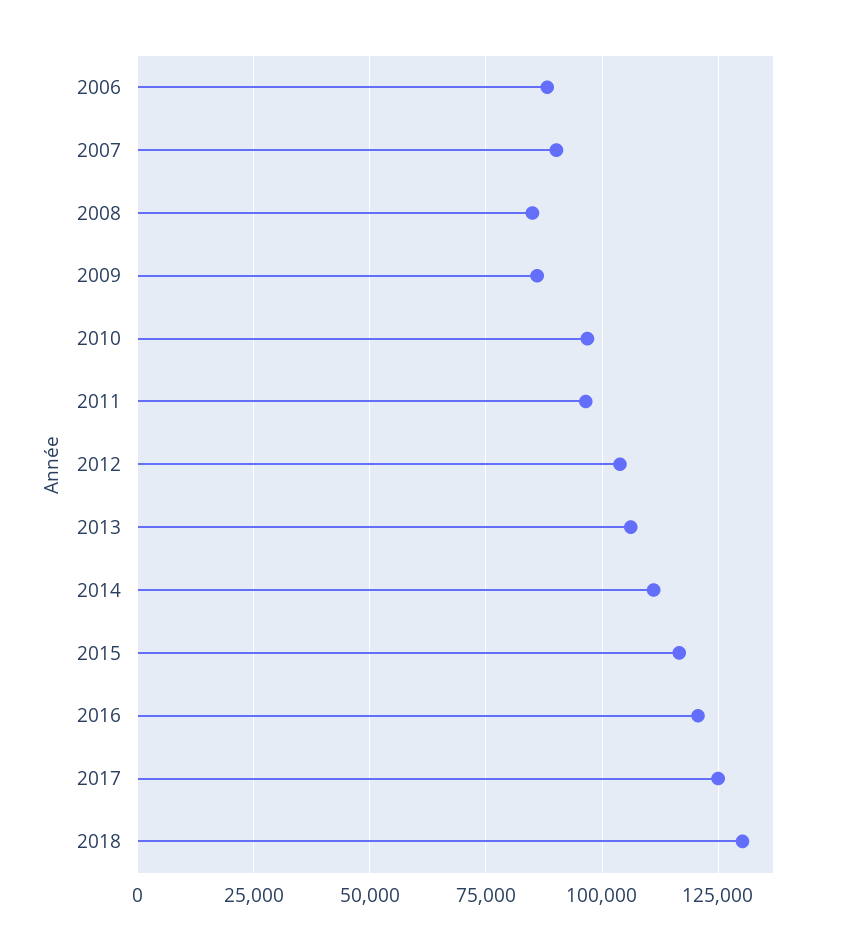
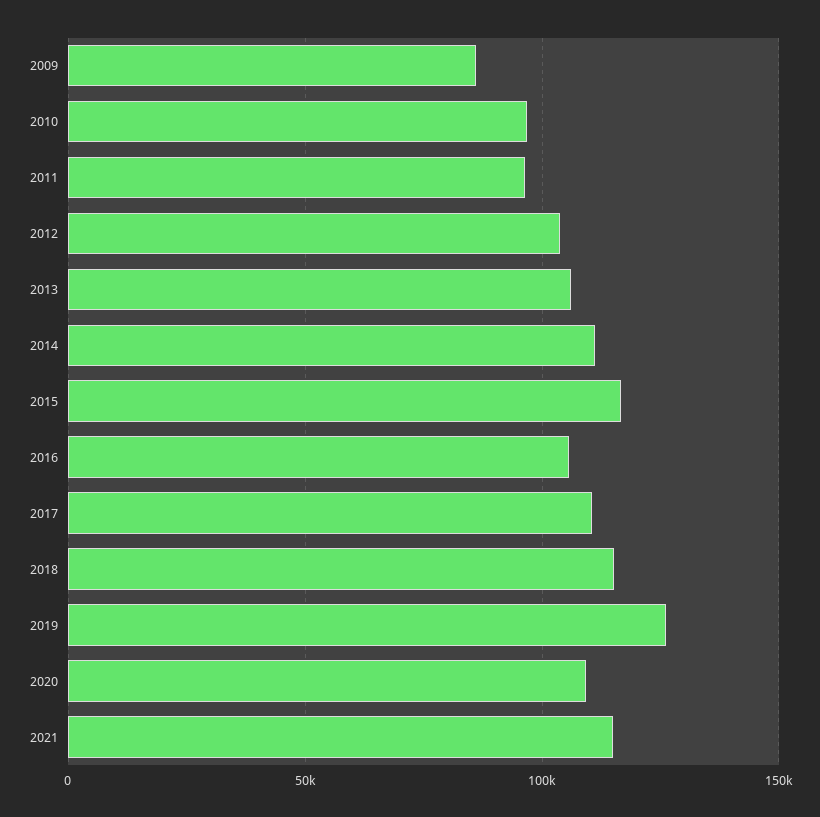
2006: 87500 -> none
2007: 90000 -> none
2008: 85000 -> none
2016: 120000 -> 105000
2017: 125000 -> 110000
2018: 130000 -> 115000
2019: none -> 125000
2020: none -> 110000
2021: none -> 115000

